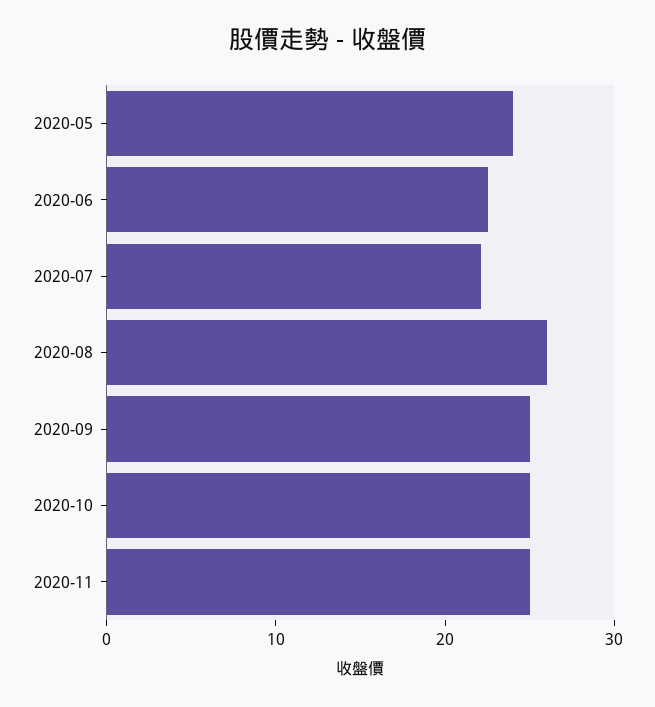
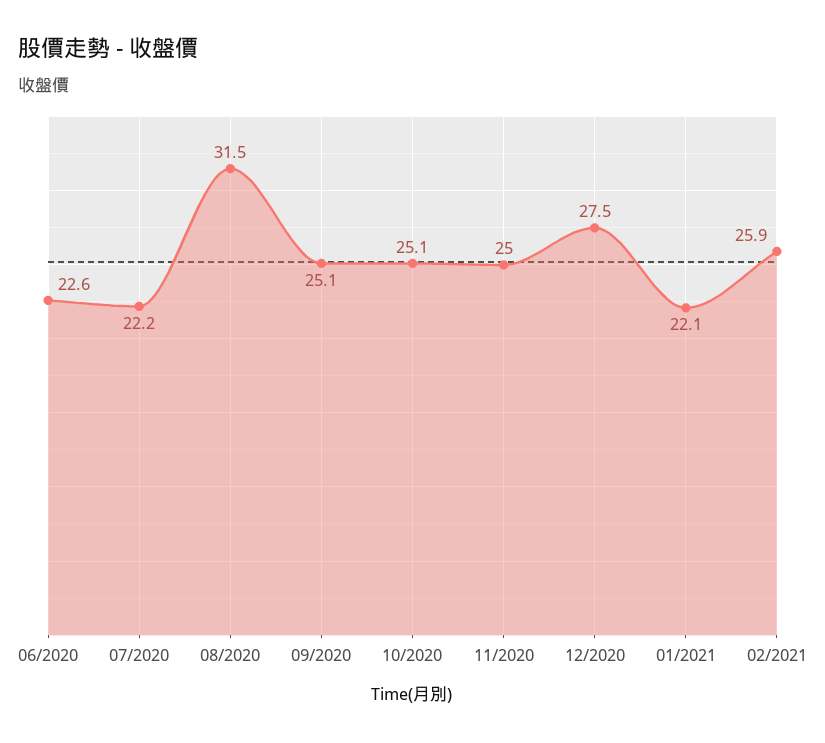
2020-05: 24 -> none
2020-08: 26 -> 31.5
12/2020: none -> 27.5
01/2021: none -> 22.1
02/2021: none -> 25.9

